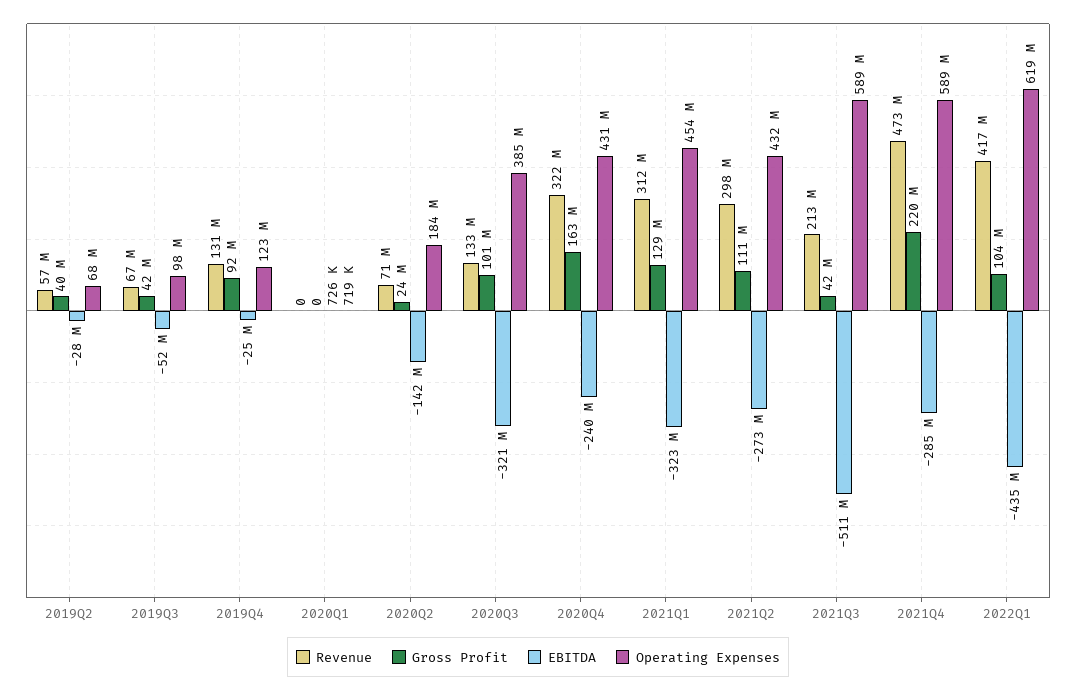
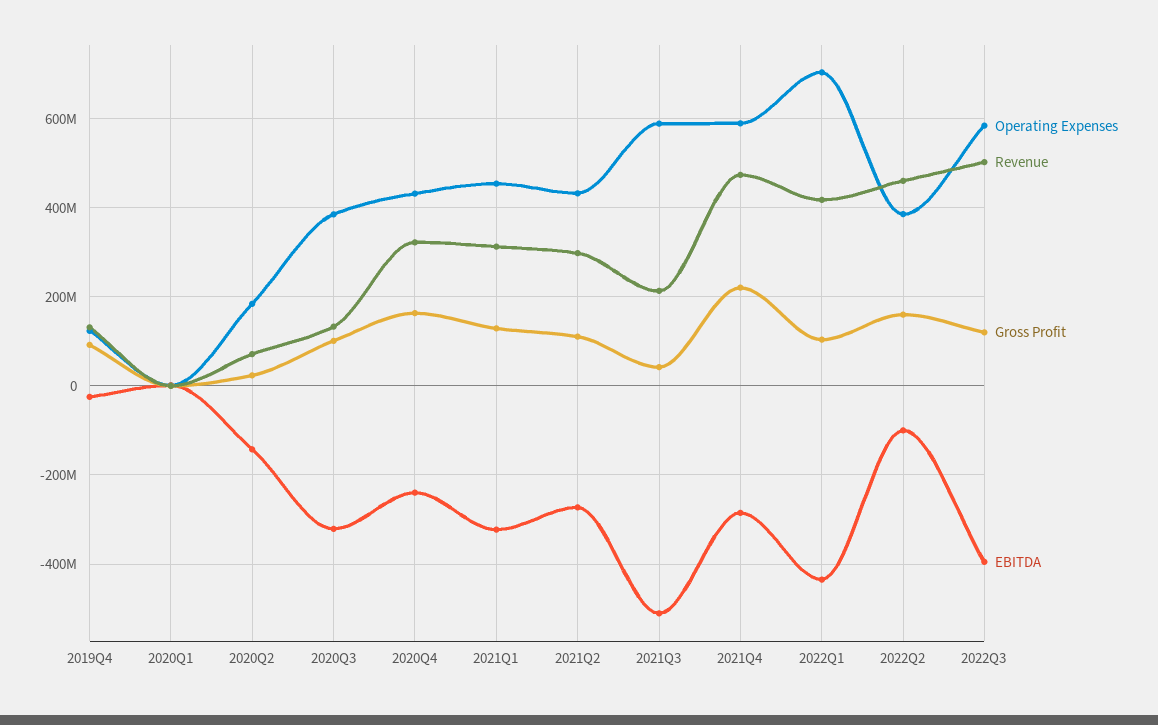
Revenue, 2019Q2: 57000000 -> none
Gross Profit, 2019Q2: 40000000 -> none
EBITDA, 2019Q2: -28000000 -> none
Operating Expenses, 2019Q2: 68000000 -> none
Revenue, 2019Q3: 67000000 -> none
Gross Profit, 2019Q3: 42000000 -> none
EBITDA, 2019Q3: -52000000 -> none
Operating Expenses, 2019Q3: 98000000 -> none
Operating Expenses, 2022Q1: 619000000 -> 700000000
Operating Expenses, 2022Q2: none -> 380000000
Revenue, 2022Q2: none -> 460000000
Gross Profit, 2022Q2: none -> 160000000
EBITDA, 2022Q2: none -> -100000000
Operating Expenses, 2022Q3: none -> 580000000
Revenue, 2022Q3: none -> 500000000
Gross Profit, 2022Q3: none -> 120000000
EBITDA, 2022Q3: none -> -400000000

